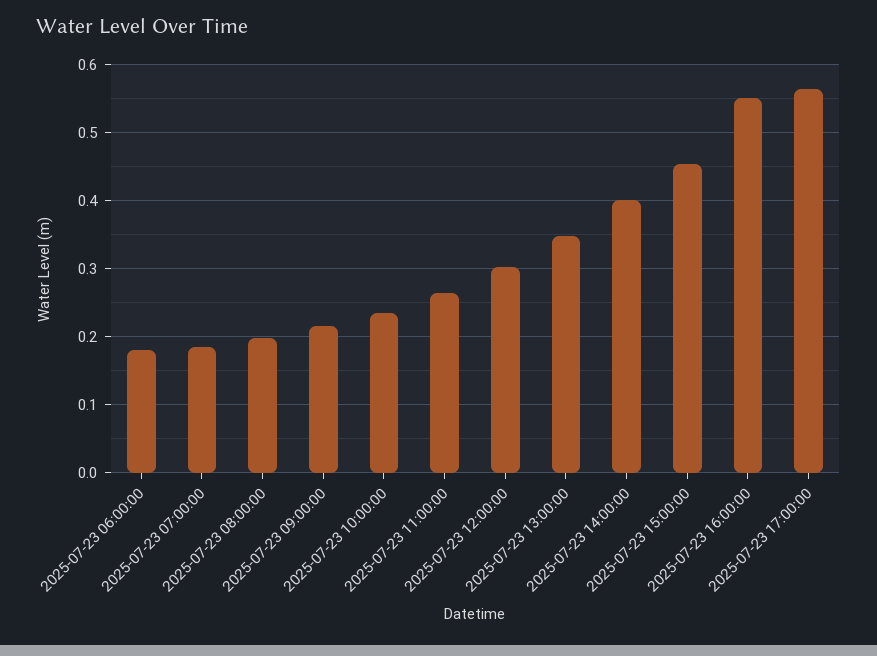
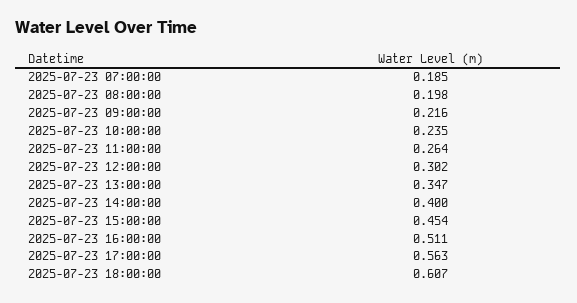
2025-07-23 06:00:00: 0.18 -> none
2025-07-23 16:00:00: 0.55 -> 0.511
2025-07-23 18:00:00: none -> 0.607

